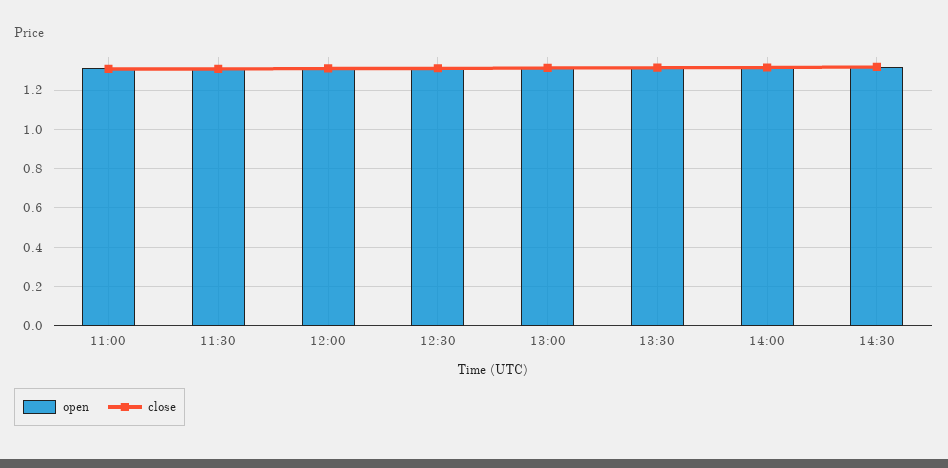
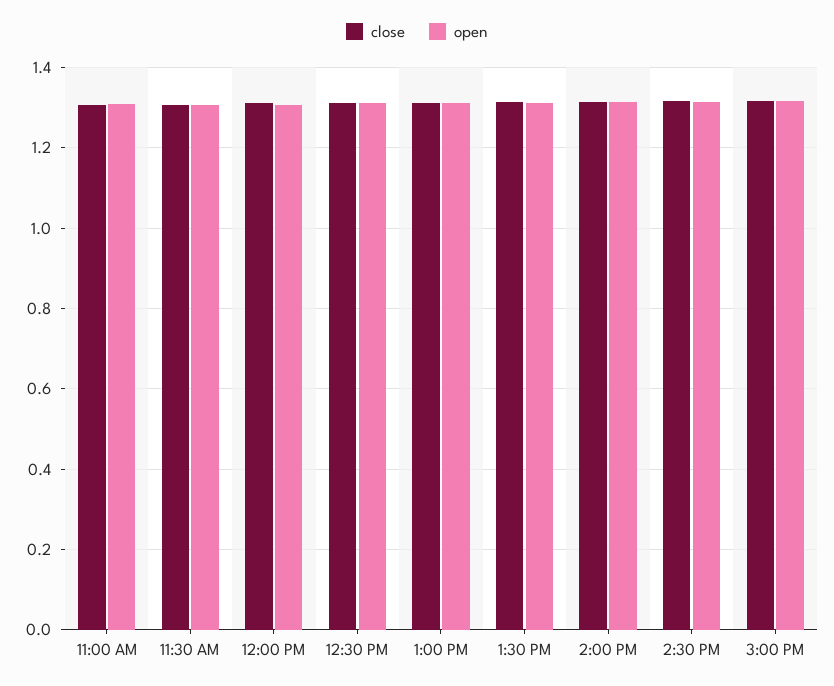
close, 3:00 PM: none -> 1.32
open, 3:00 PM: none -> 1.32

